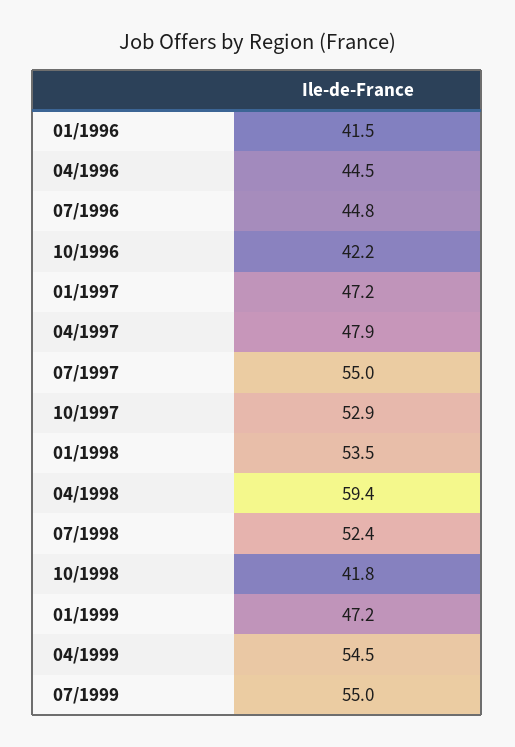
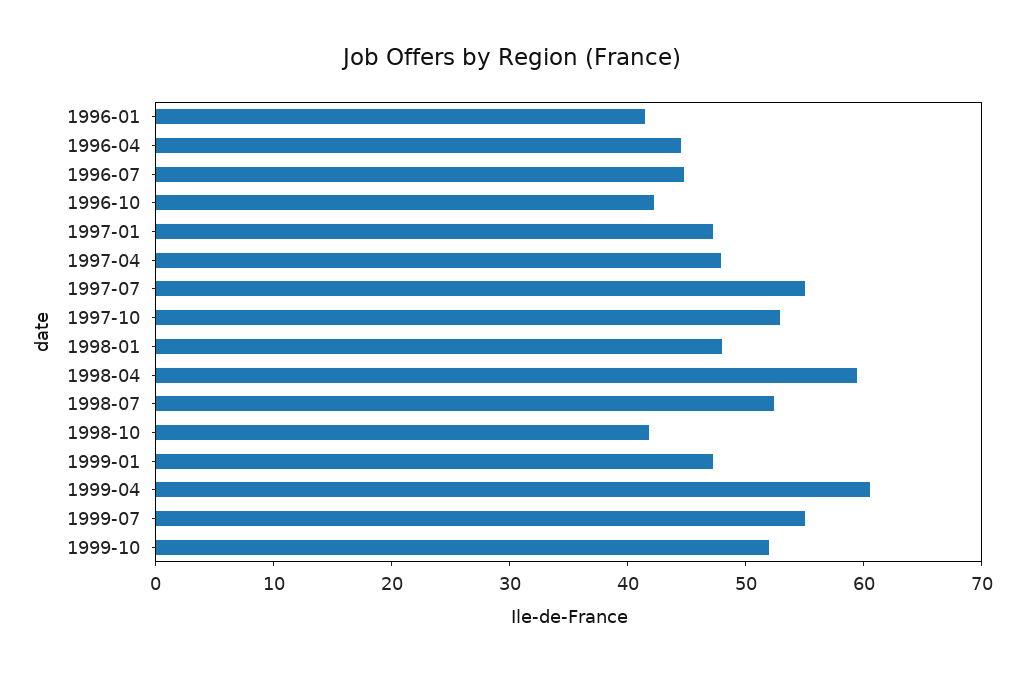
01/1998: 53.5 -> 48
04/1999: 54.5 -> 60
1999-10: none -> 52

